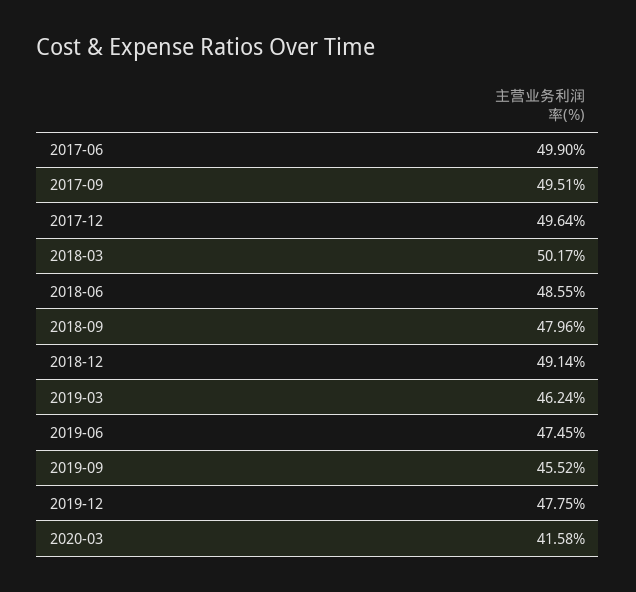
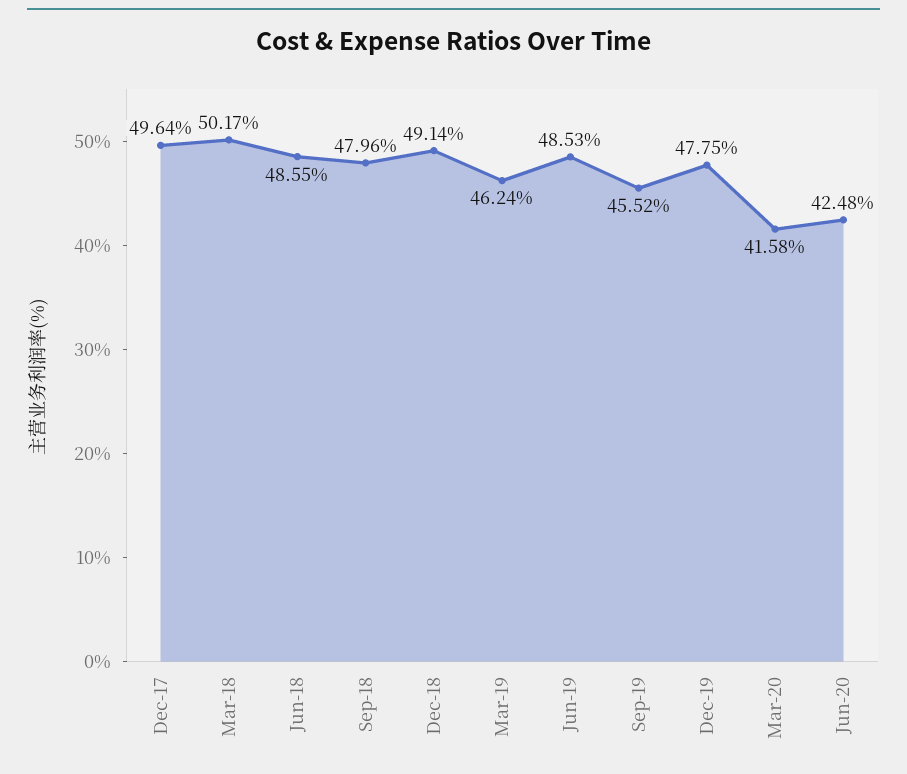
2017-06: 49.9 -> none
2017-09: 49.51 -> none
2019-06: 47.45 -> 48.53
Jun-20: none -> 42.48

